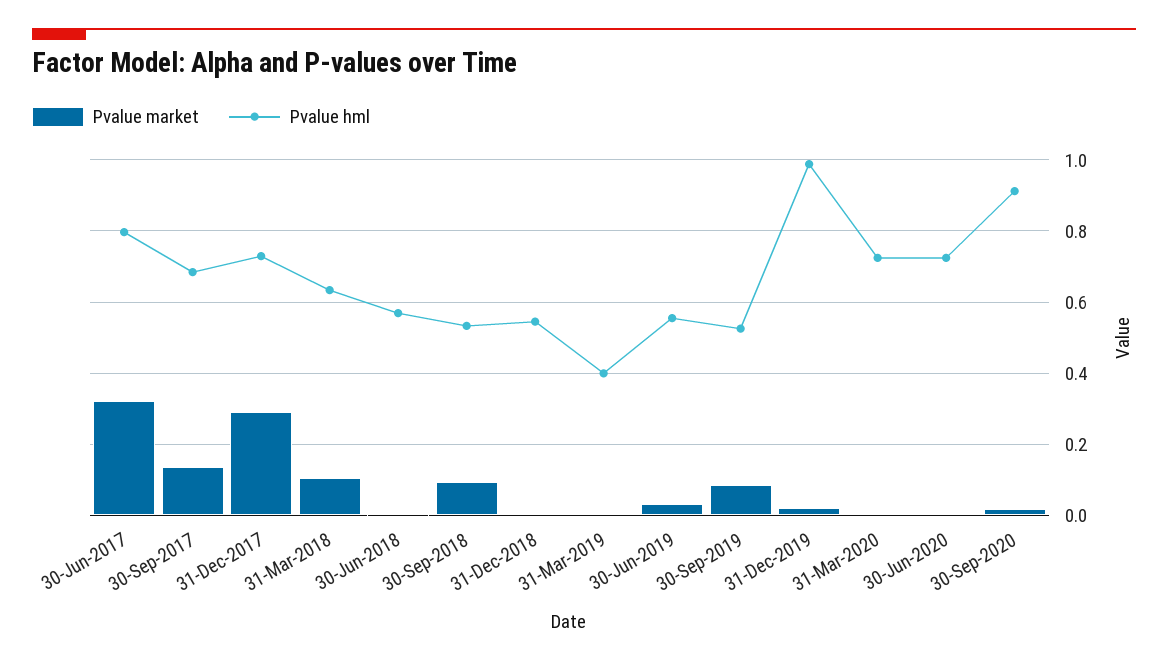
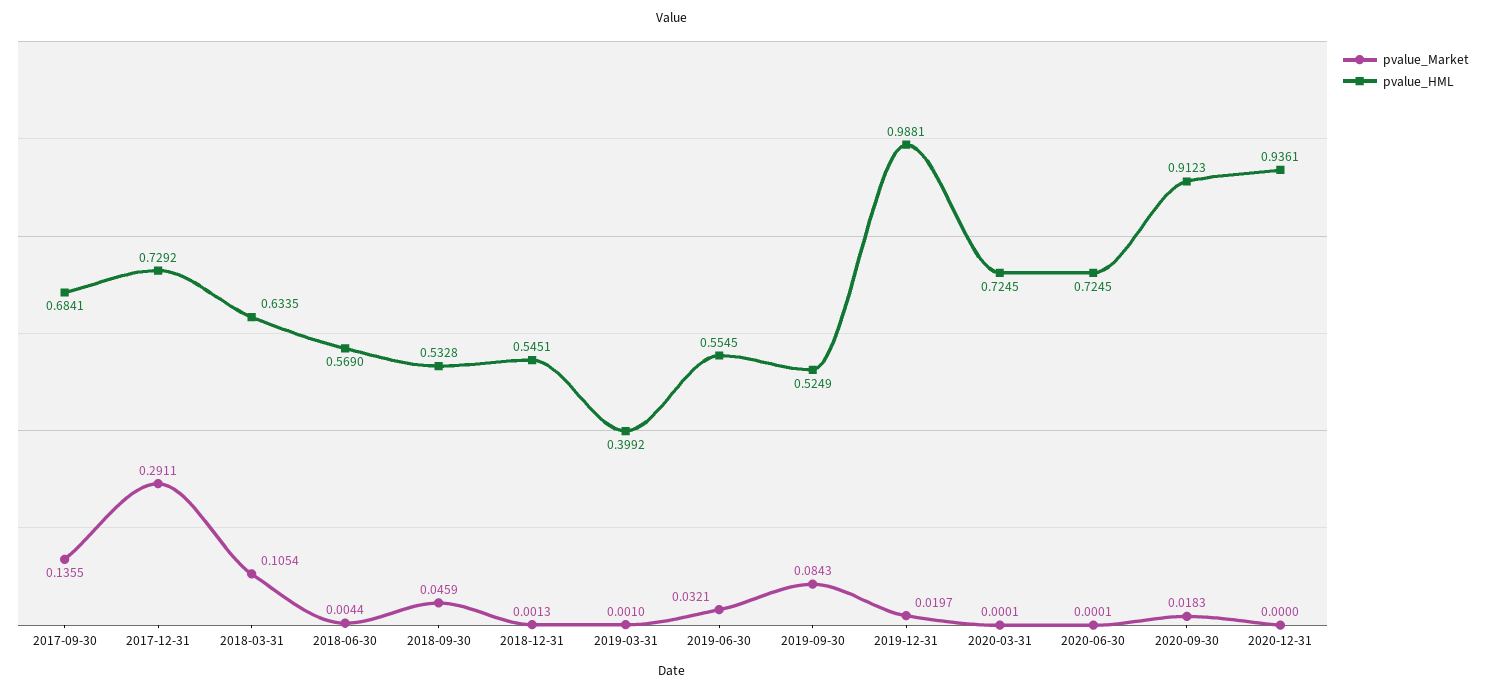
Pvalue market, 30-Jun-2017: 0.32 -> none
Pvalue hml, 30-Jun-2017: 0.8 -> none
Pvalue market, 30-Sep-2018: 0.1 -> 0.0459
Pvalue market, 2020-12-31: none -> 0
Pvalue hml, 2020-12-31: none -> 0.9361

